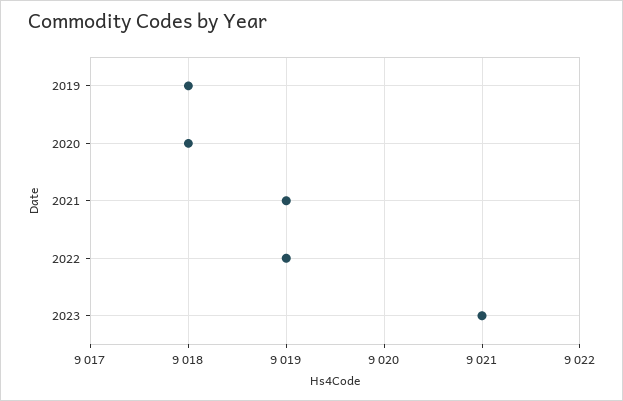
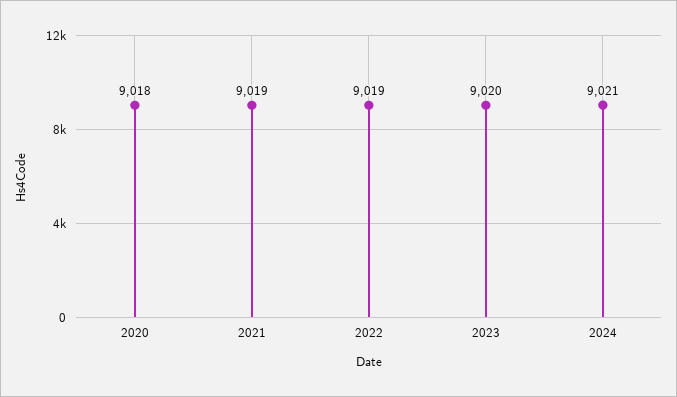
2019: 9018 -> none
2023: 9021 -> 9020
2024: none -> 9021

